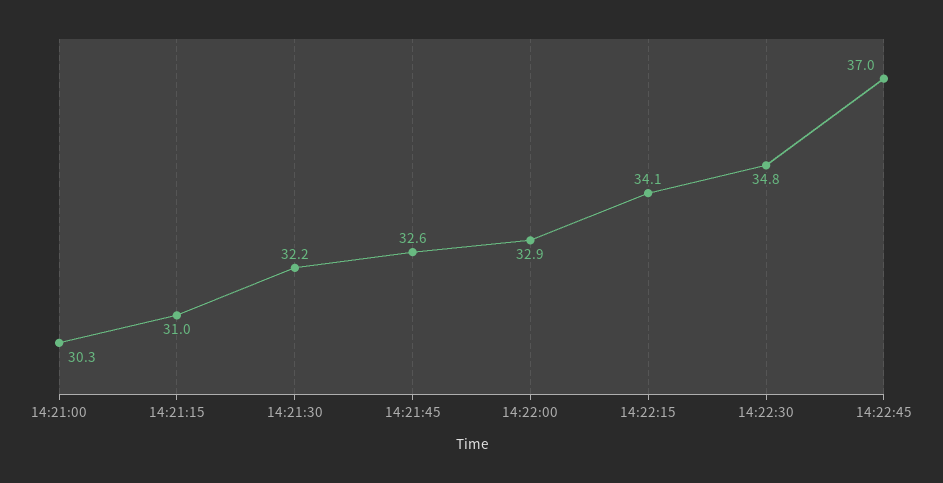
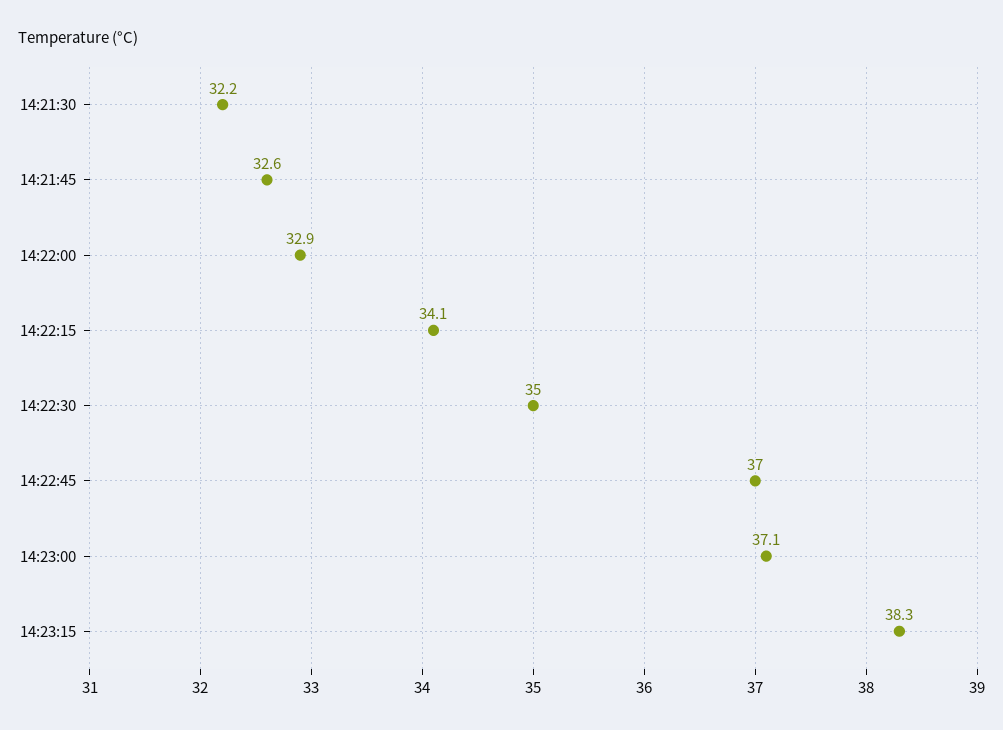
14:21:00: 30.3 -> none
14:21:15: 31 -> none
14:22:30: 34.8 -> 35
14:23:00: none -> 37.1
14:23:15: none -> 38.3

